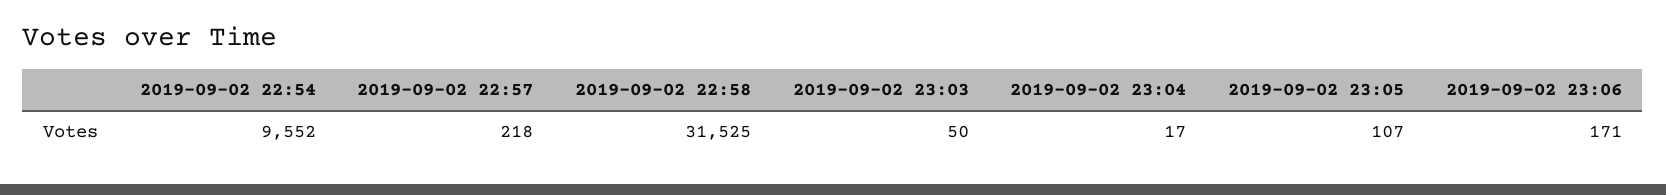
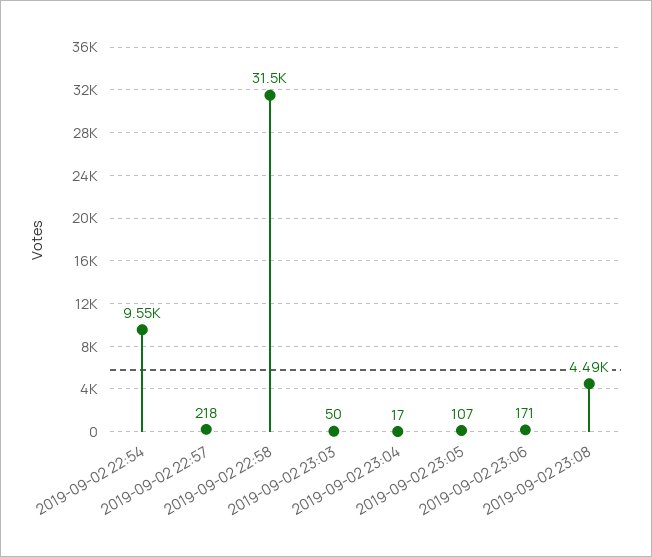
2019-09-02 23:08: none -> 4490

